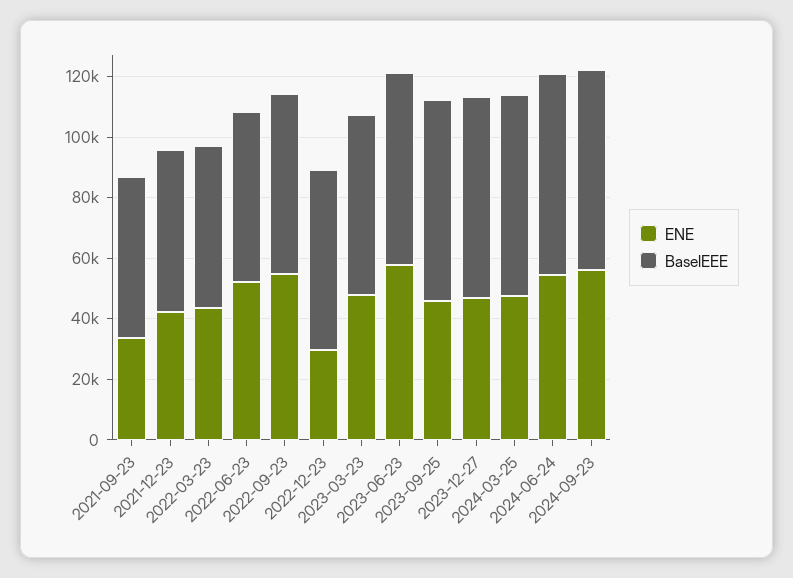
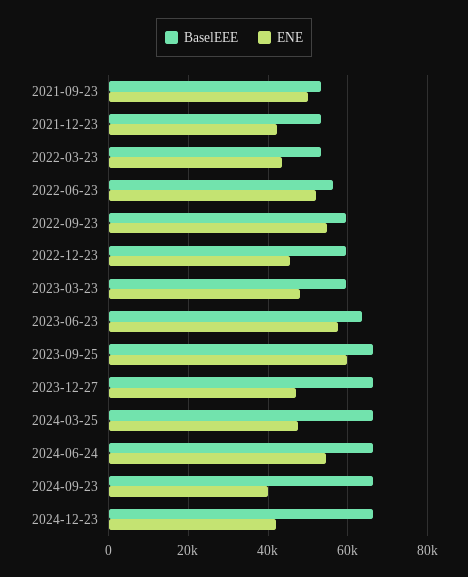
ENE, 2021-09-23: 35000 -> 50000
ENE, 2022-12-23: 30000 -> 46000
ENE, 2023-09-25: 45000 -> 60000
ENE, 2024-09-23: 55000 -> 40000
BaselEEE, 2024-12-23: none -> 66000
ENE, 2024-12-23: none -> 42000

